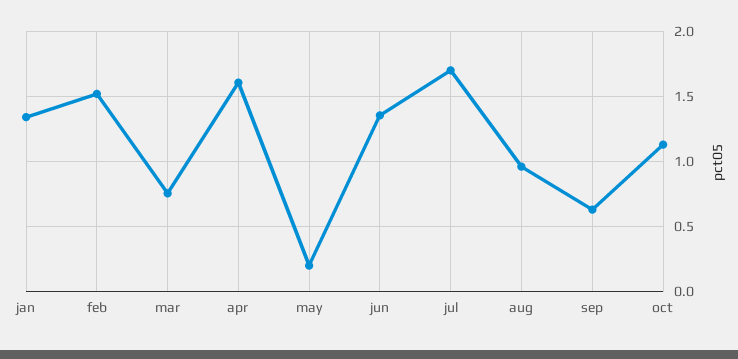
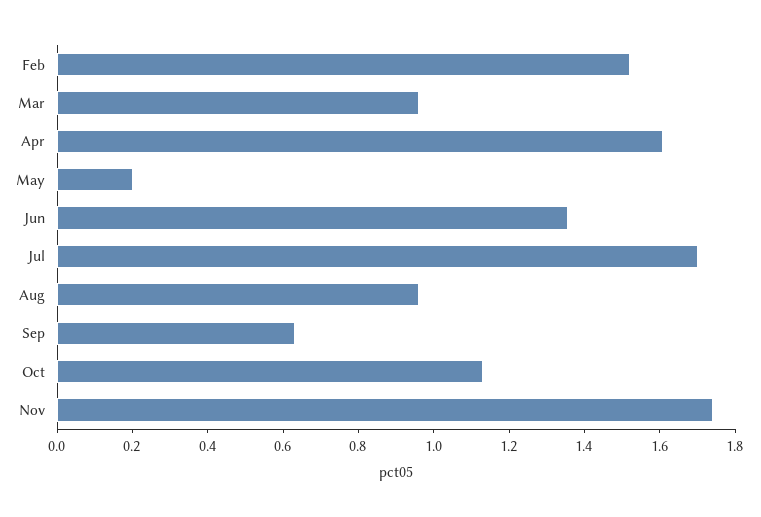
jan: 1.35 -> none
mar: 0.75 -> 0.95
Nov: none -> 1.75

